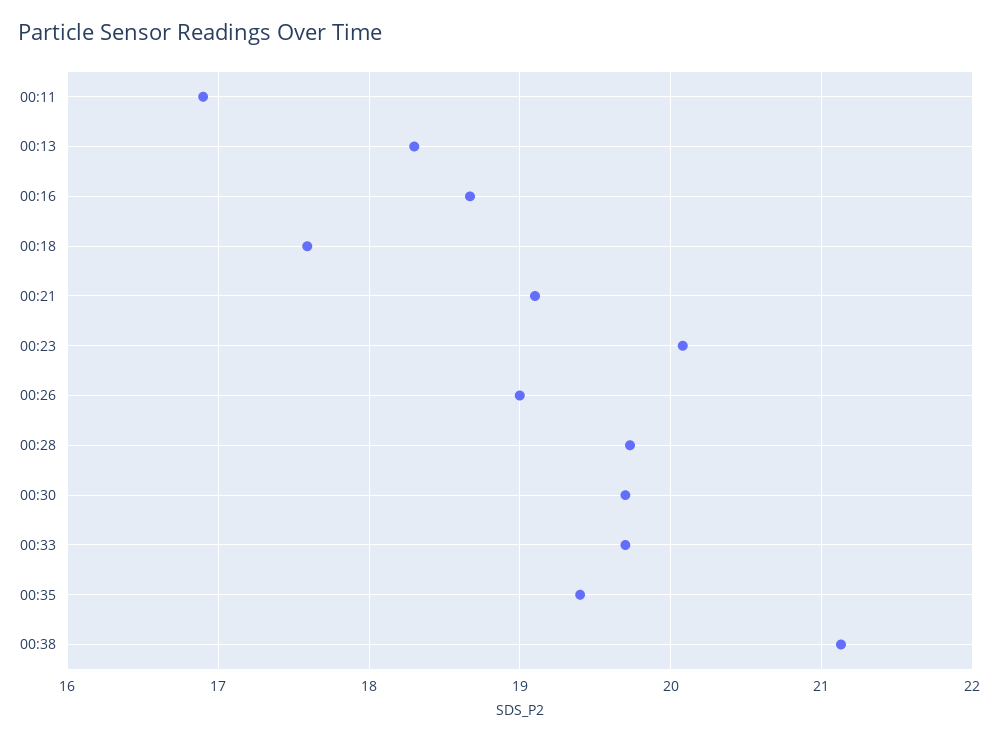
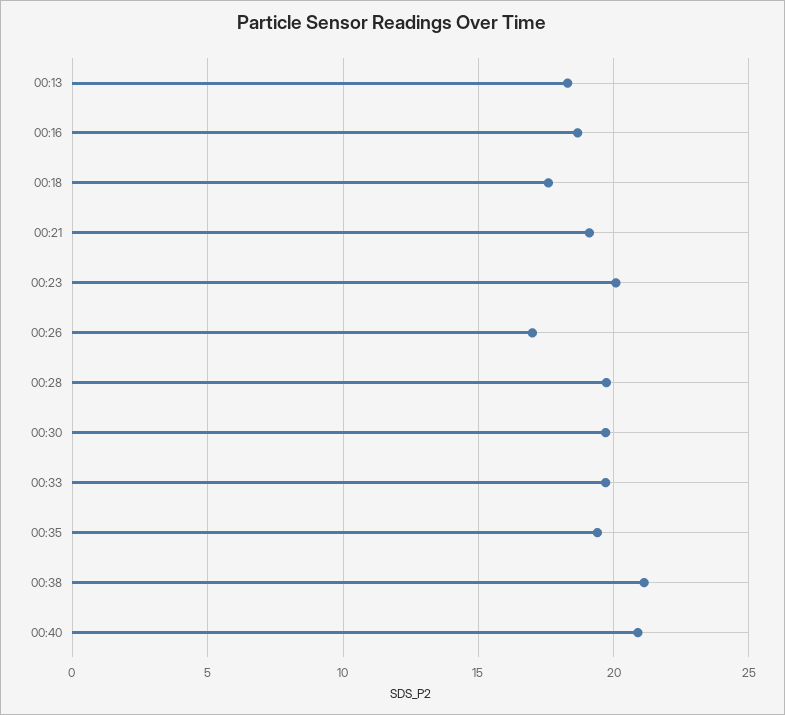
00:11: 16.9 -> none
00:26: 19 -> 17
00:40: none -> 21

